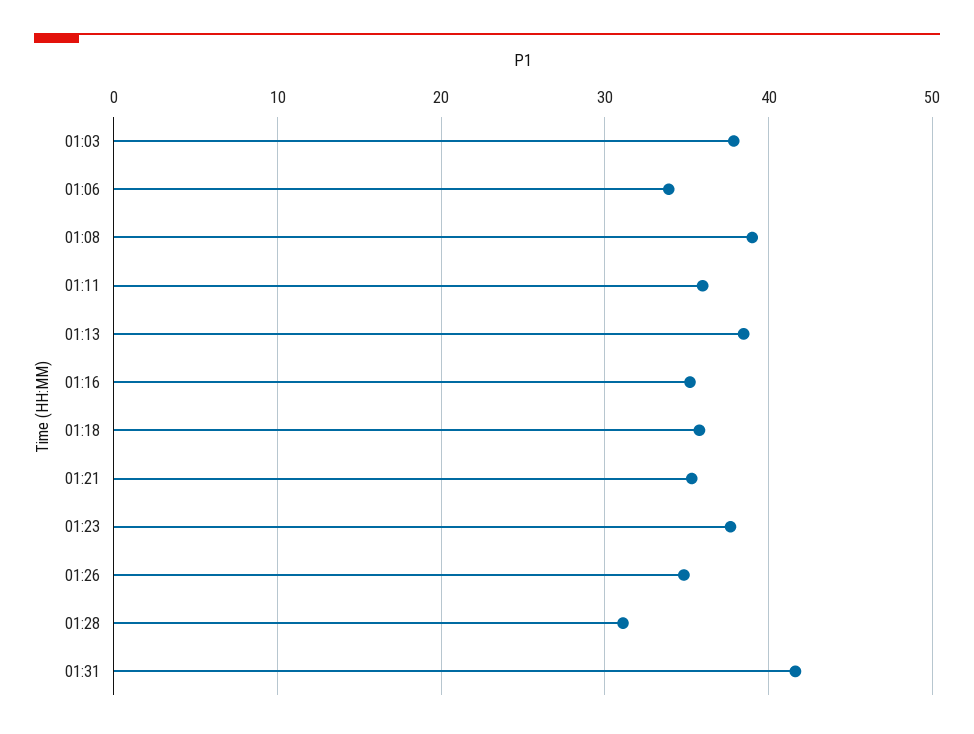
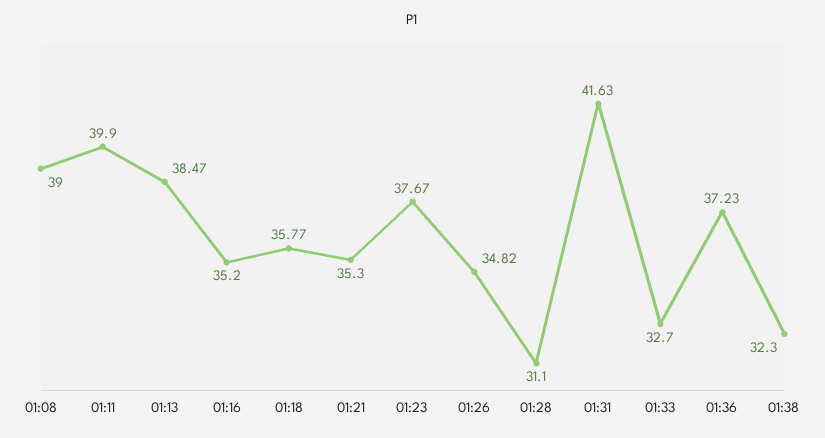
01:03: 38 -> none
01:06: 34 -> none
01:11: 36 -> 39.9
01:33: none -> 32.7
01:36: none -> 37.23
01:38: none -> 32.3

